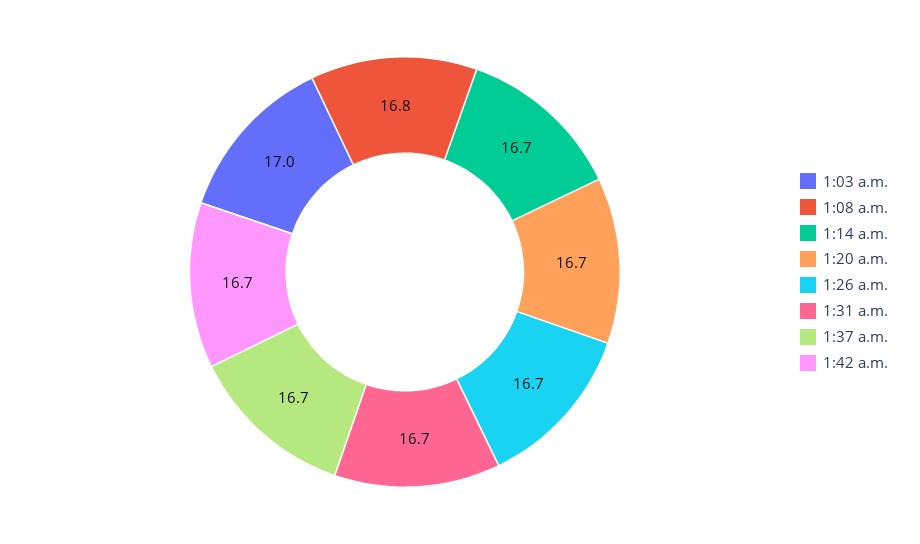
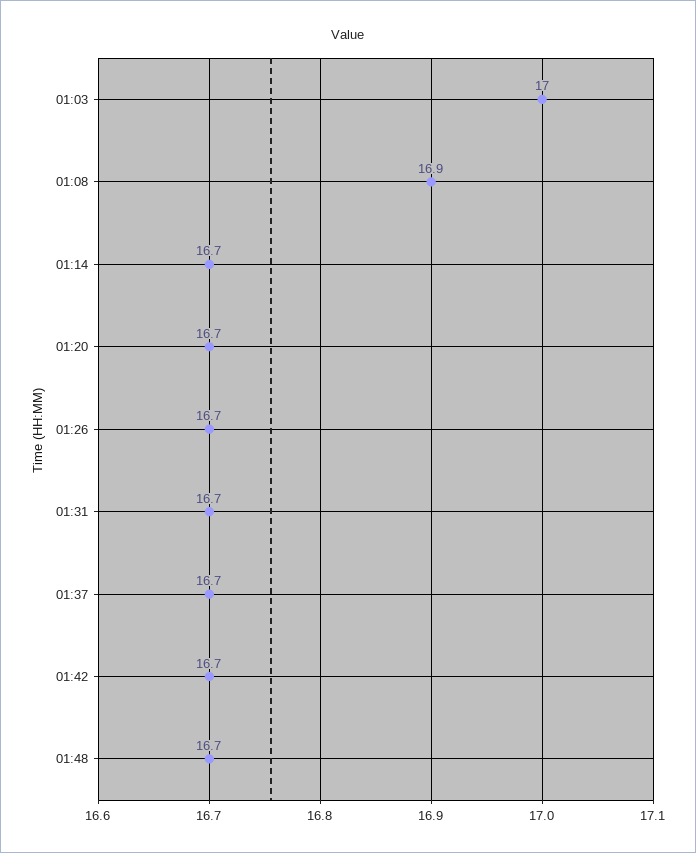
1:08 a.m.: 16.8 -> 16.9
01:48: none -> 16.7

